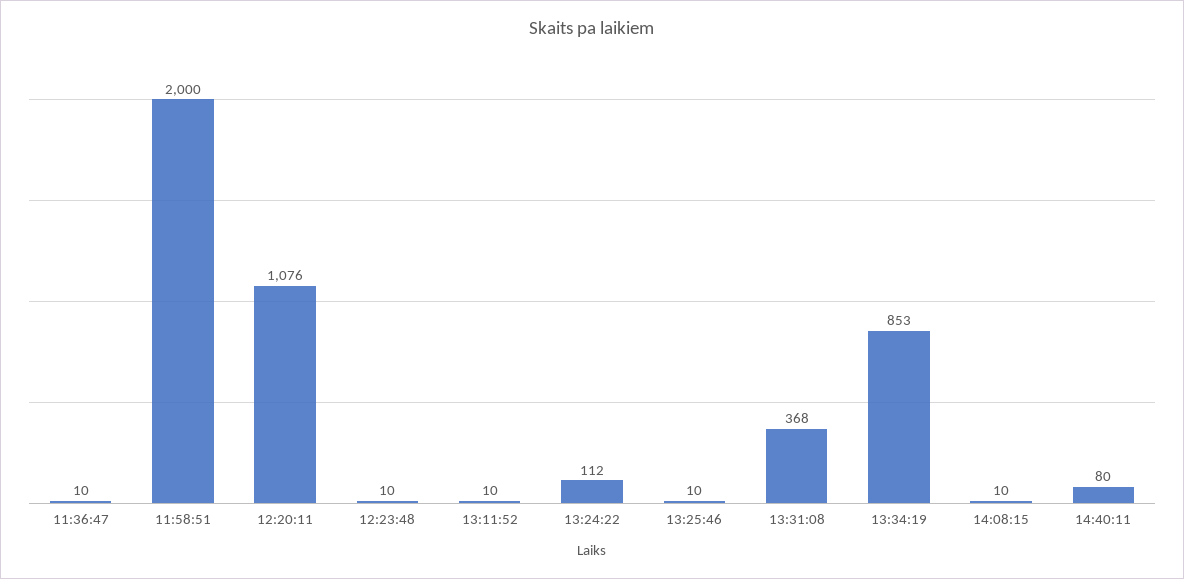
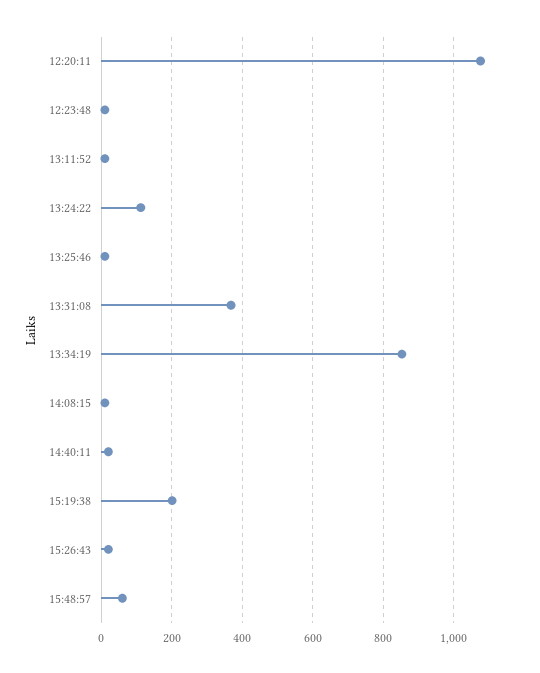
11:36:47: 10 -> none
11:58:51: 2000 -> none
14:40:11: 80 -> 20
15:19:38: none -> 200
15:26:43: none -> 20
15:48:57: none -> 60

